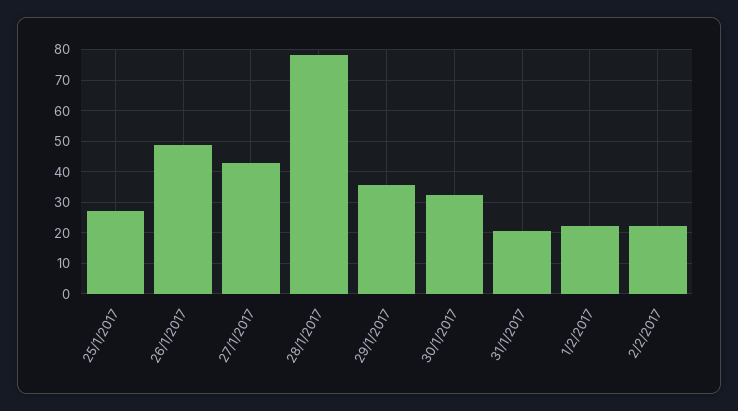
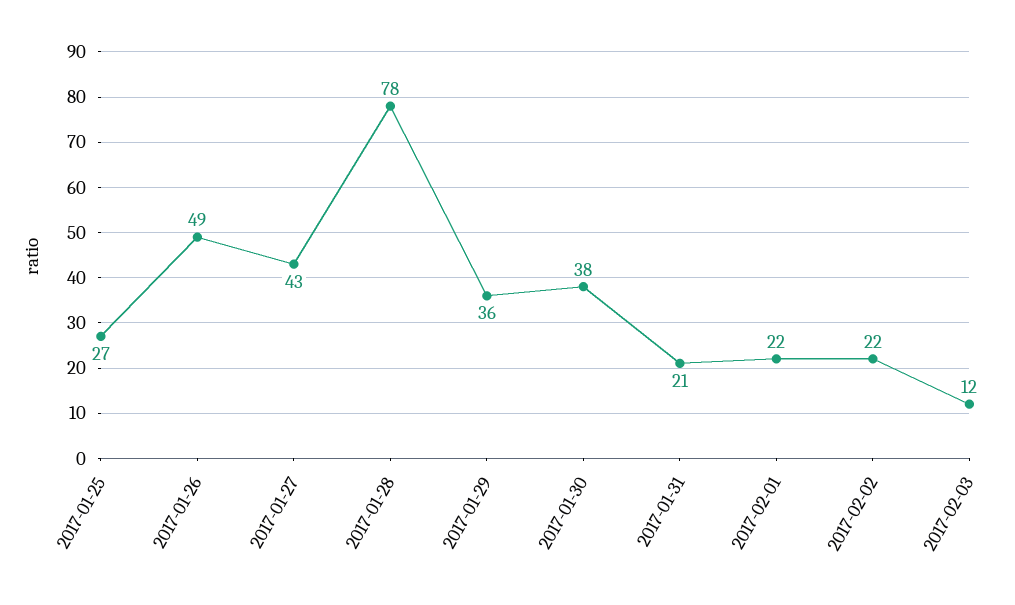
30/1/2017: 32 -> 38
2017-02-03: none -> 12

